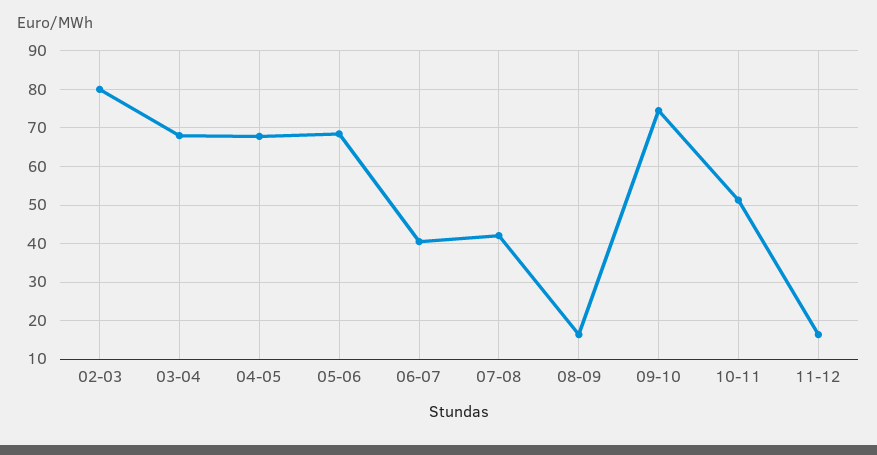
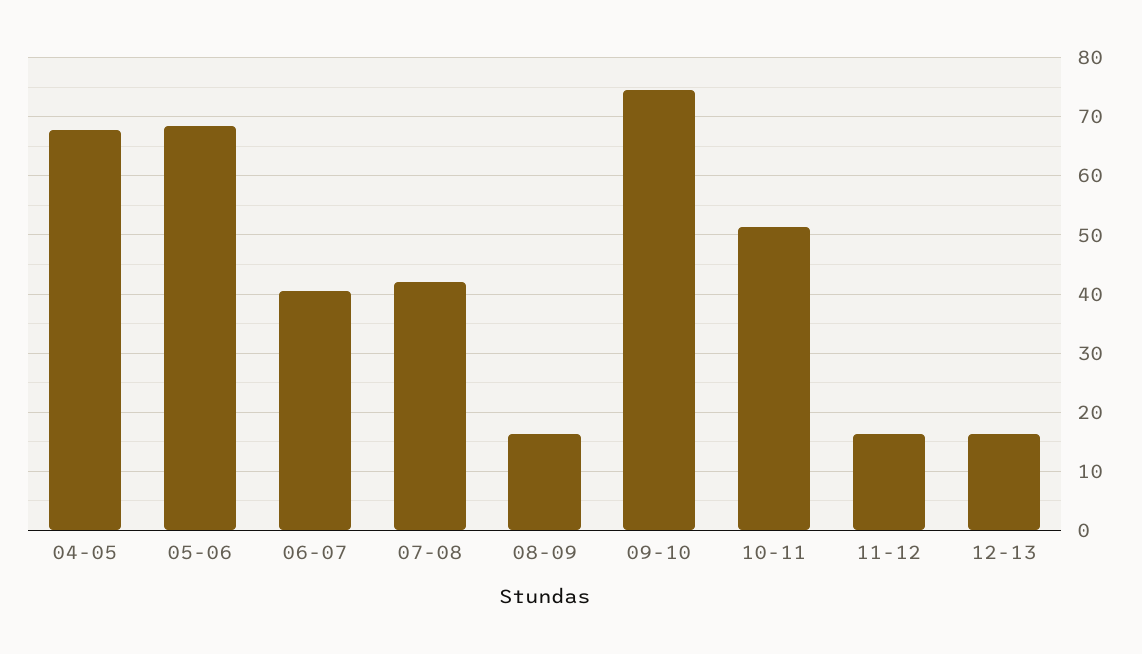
02-03: 80 -> none
03-04: 68 -> none
12-13: none -> 16

